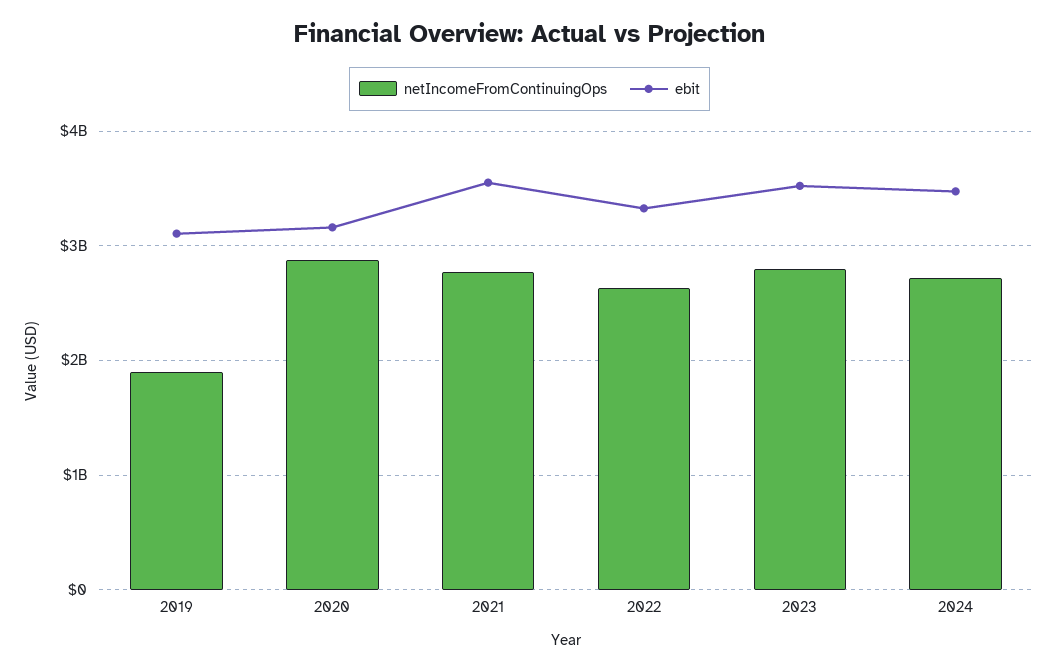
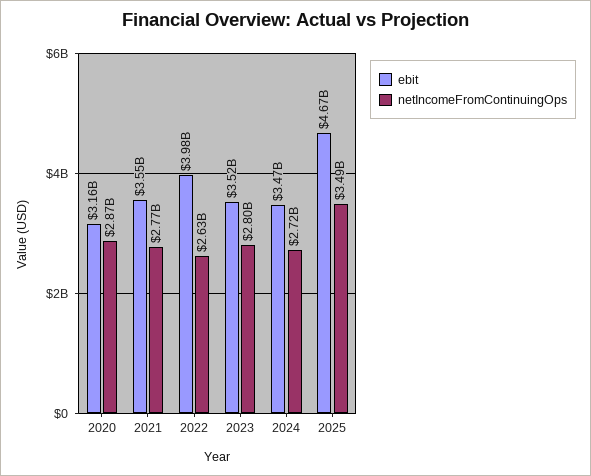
netIncomeFromContinuingOps, 2019: 1900000000 -> none
ebit, 2019: 3100000000 -> none
ebit, 2022: 3300000000 -> 3980000000
ebit, 2025: none -> 4670000000
netIncomeFromContinuingOps, 2025: none -> 3490000000

